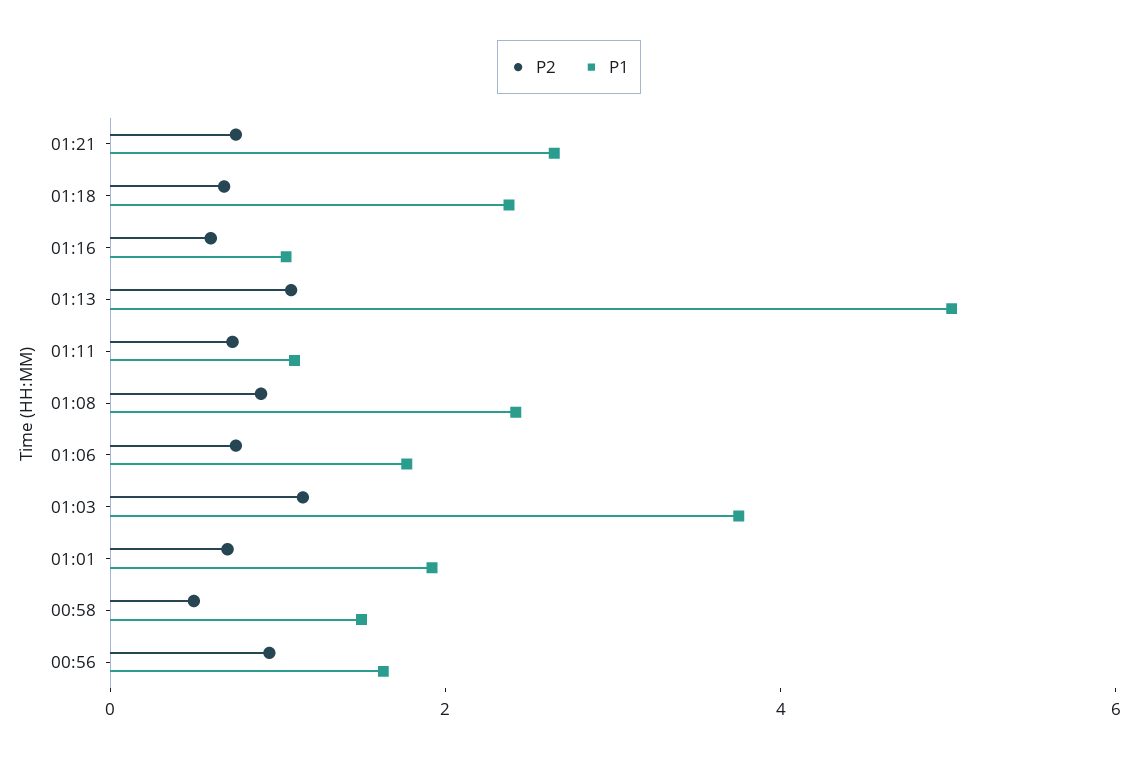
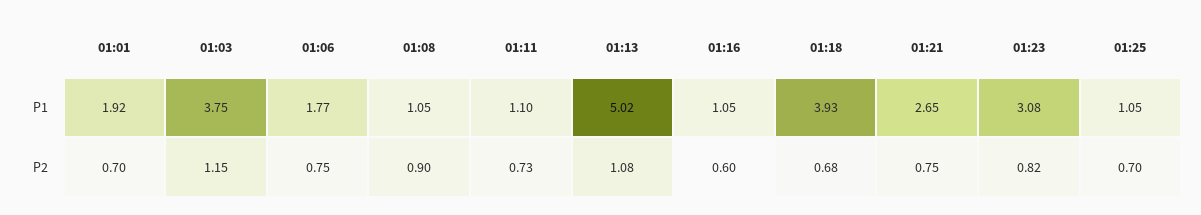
P1, 01:18: 2.5 -> 3.93
P1, 01:08: 2.5 -> 1.05
P2, 00:58: 0.5 -> none
P1, 00:58: 1.5 -> none
P2, 00:56: 1 -> none
P1, 00:56: 1.5 -> none
P1, 01:23: none -> 3.08
P1, 01:25: none -> 1.05
P2, 01:23: none -> 0.82
P2, 01:25: none -> 0.7

